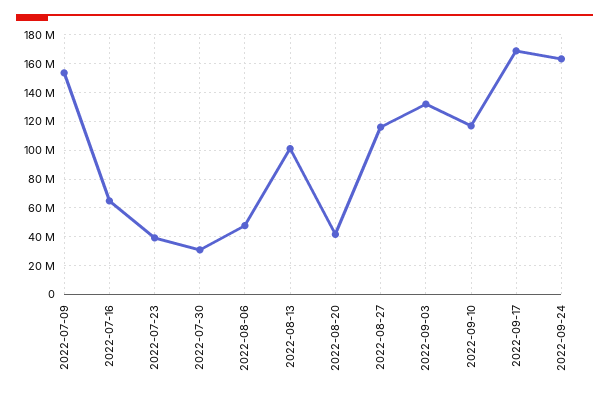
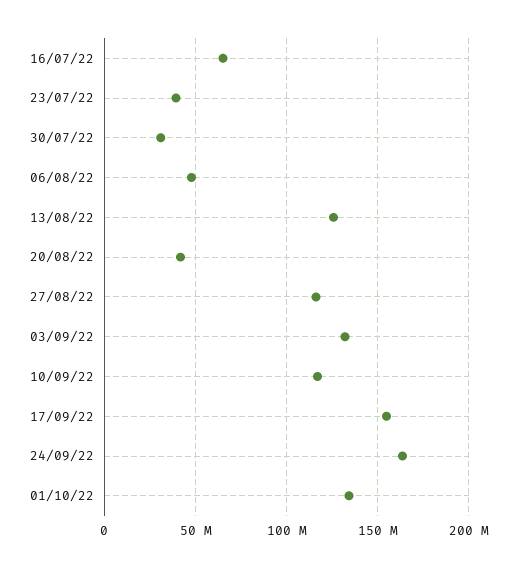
2022-07-09: 155000000 -> none
2022-08-13: 100000000 -> 125000000
2022-09-17: 170000000 -> 155000000
01/10/22: none -> 135000000

